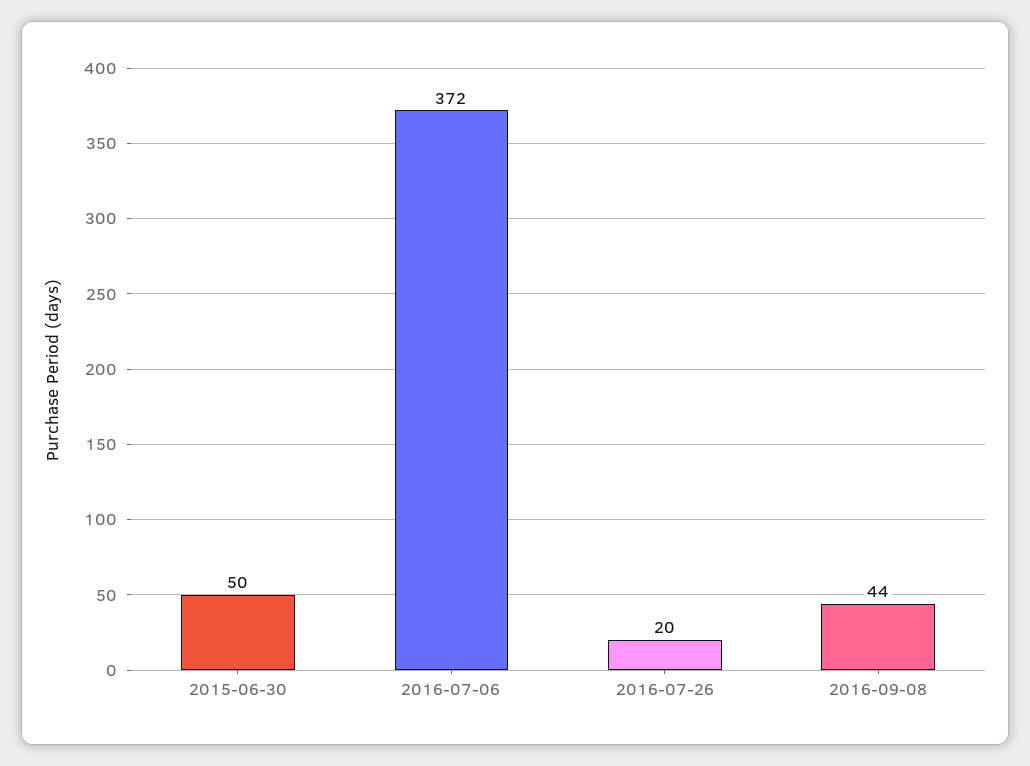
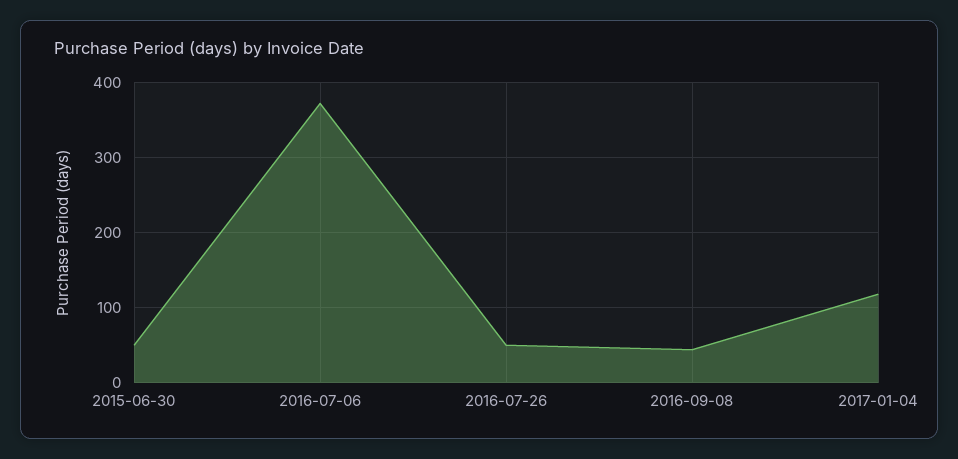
2016-07-26: 20 -> 50
2017-01-04: none -> 120

